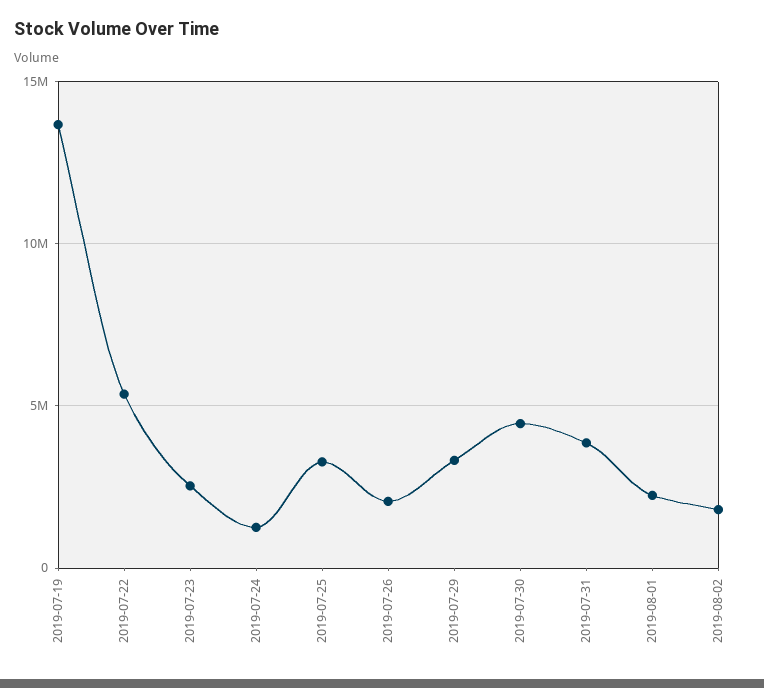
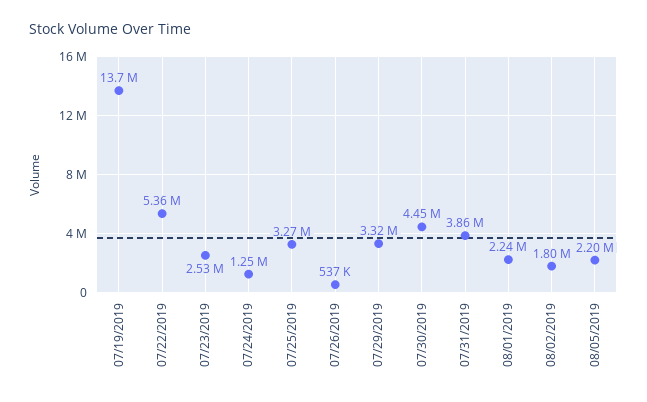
2019-07-26: 2000000 -> 537000
08/05/2019: none -> 2200000

